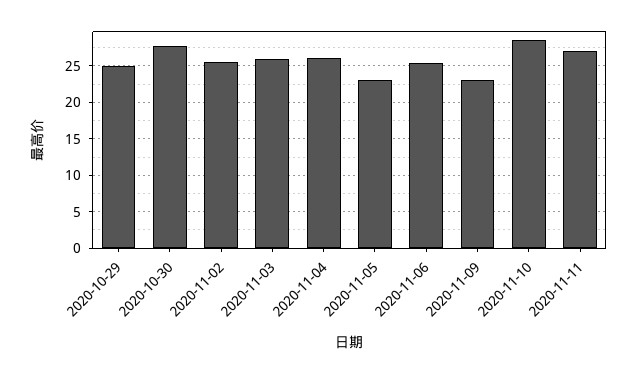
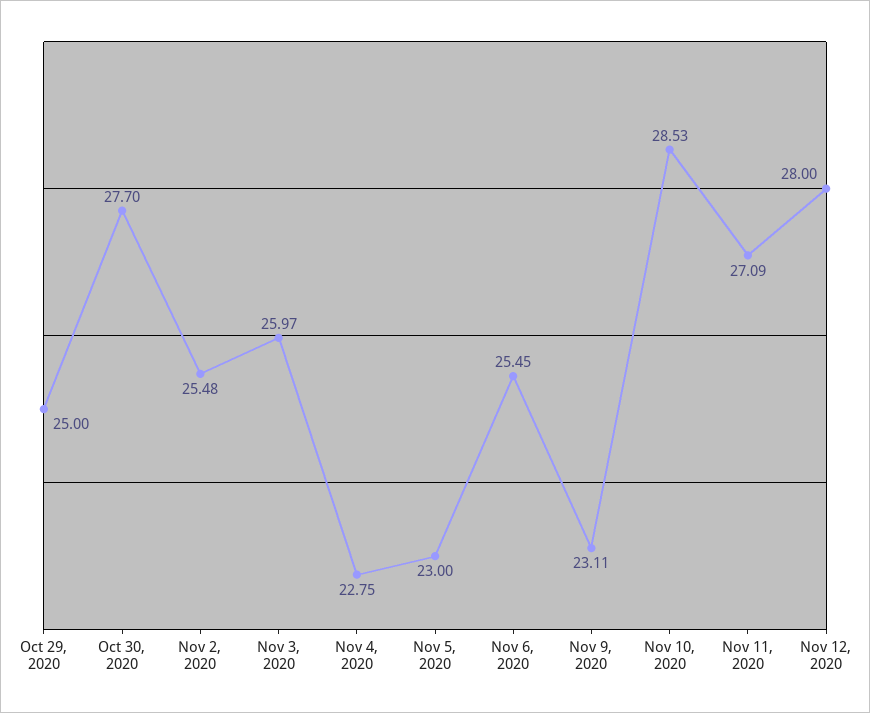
2020-11-04: 26 -> 22.75
Nov 12, 2020: none -> 28

